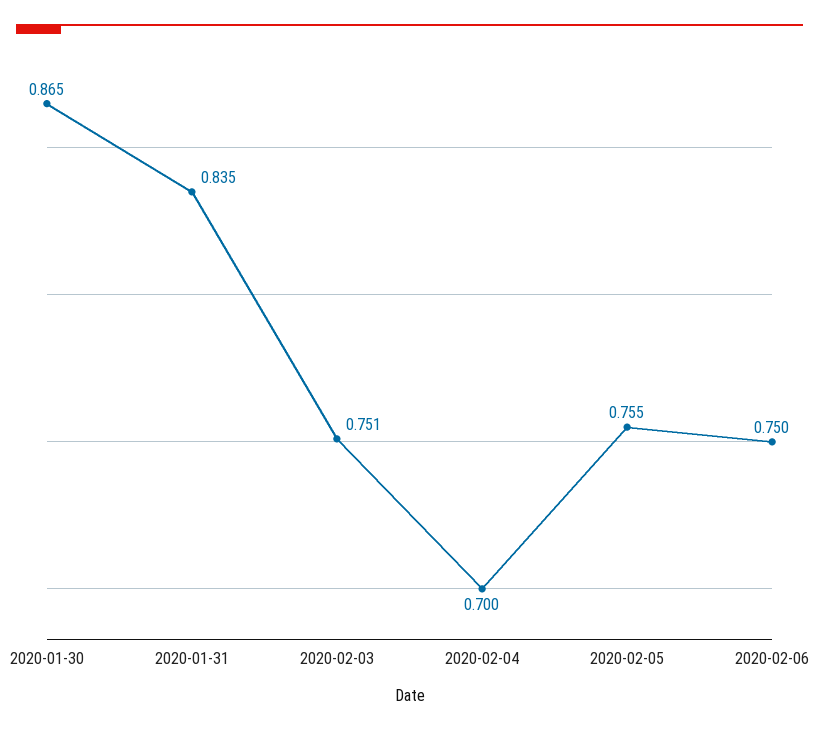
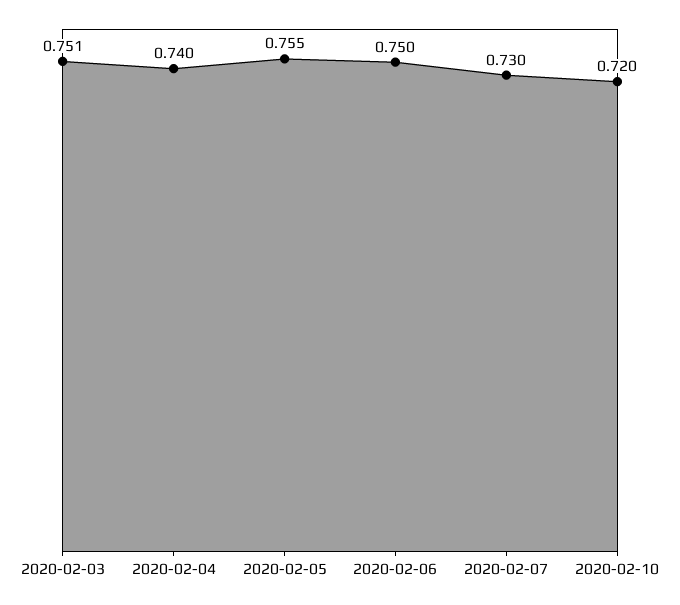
2020-01-30: 0.865 -> none
2020-01-31: 0.835 -> none
2020-02-04: 0.7 -> 0.74
2020-02-07: none -> 0.73
2020-02-10: none -> 0.72

